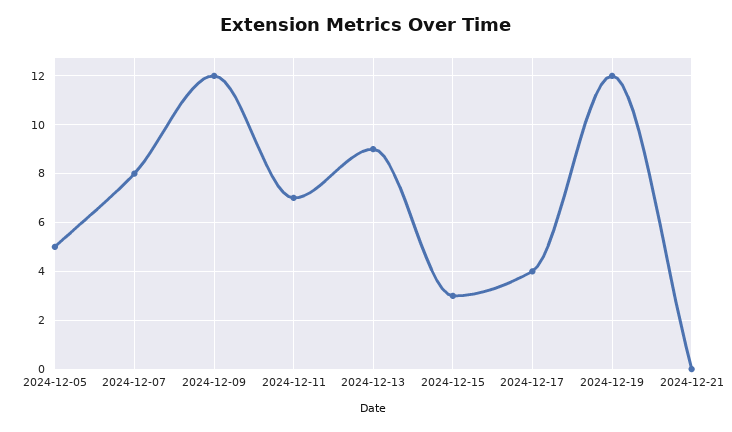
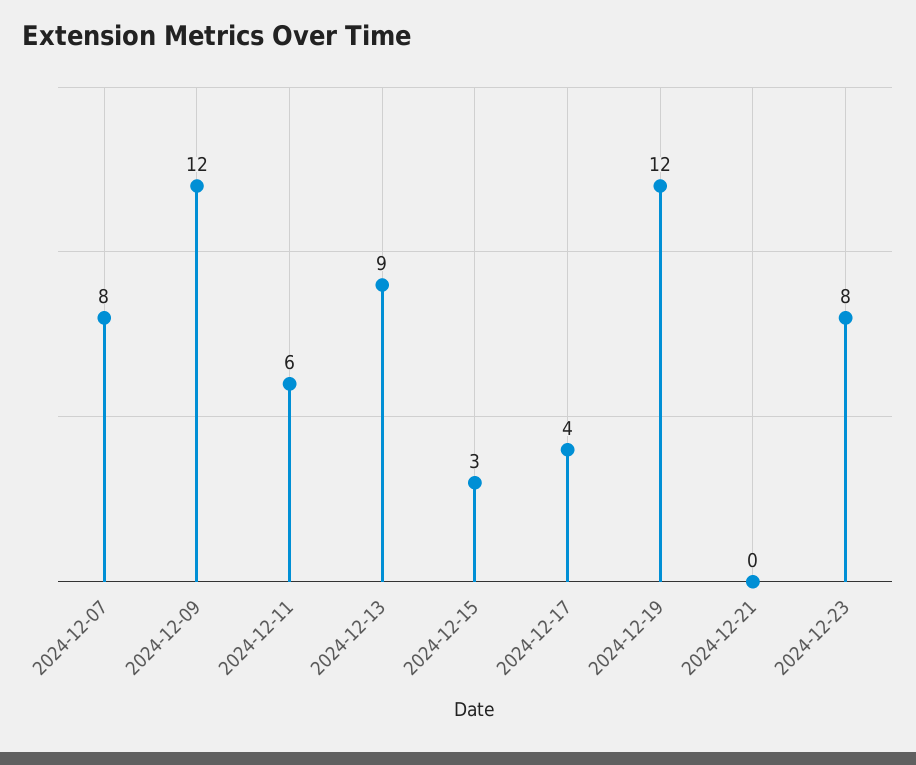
2024-12-05: 5 -> none
2024-12-11: 7 -> 6
2024-12-23: none -> 8

